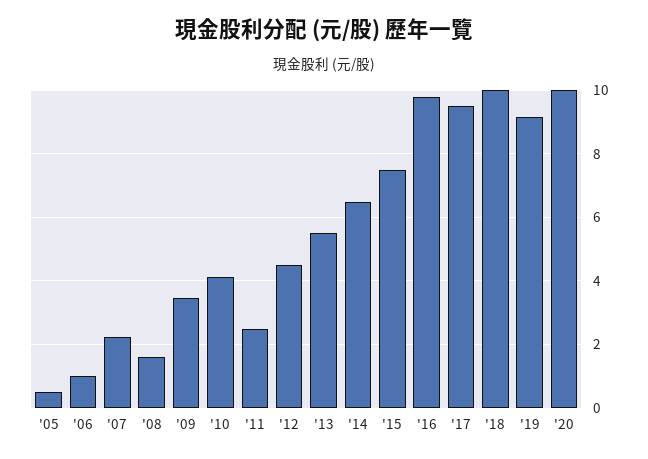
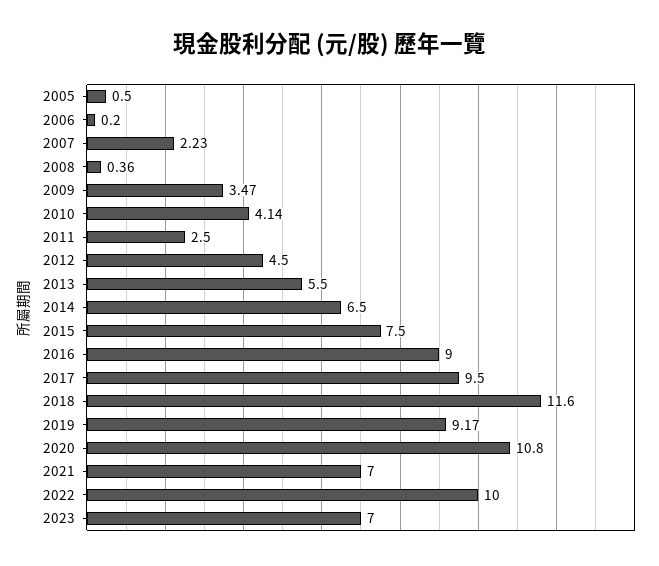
'06: 1 -> 0.2
'08: 1.6 -> 0.36
'16: 9.8 -> 9
'18: 10 -> 11.6
'20: 10 -> 10.8
2021: none -> 7
2022: none -> 10
2023: none -> 7

